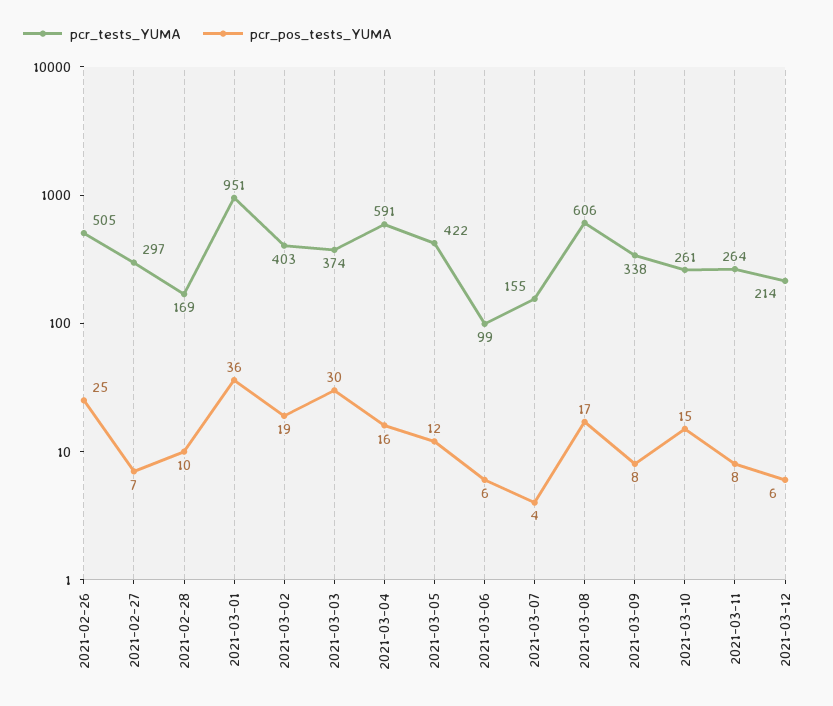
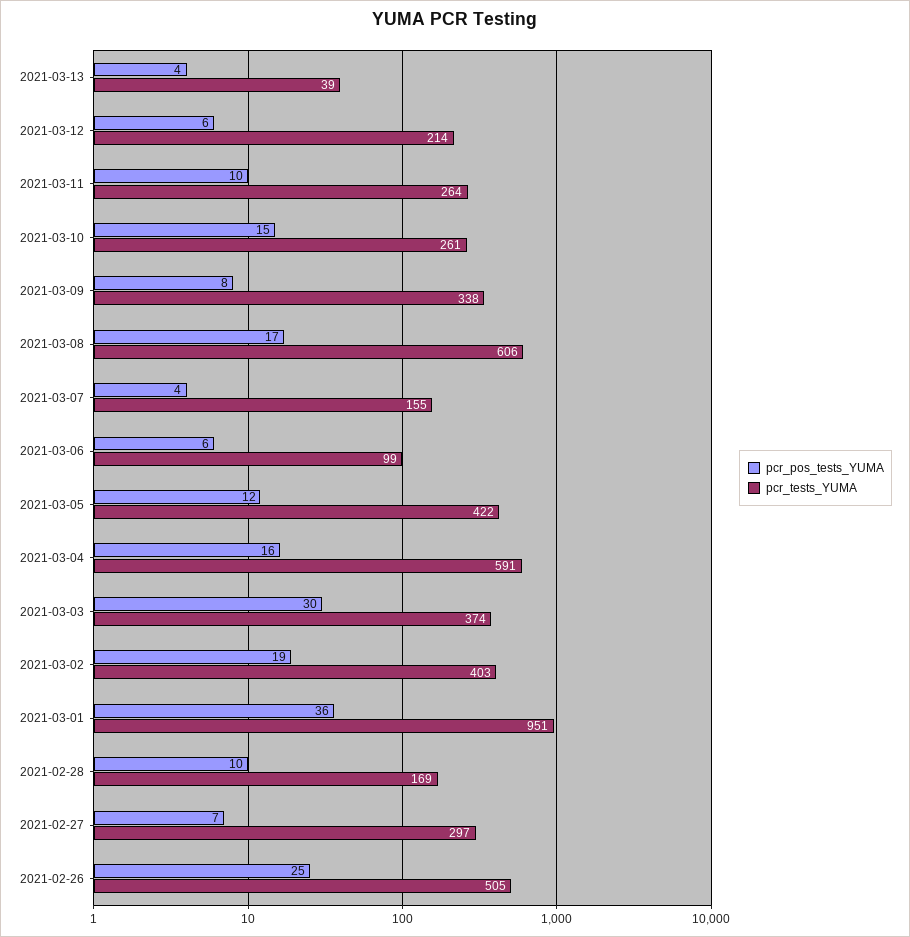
pcr_pos_tests_YUMA, 2021-03-11: 8 -> 10
pcr_pos_tests_YUMA, 2021-03-13: none -> 4
pcr_tests_YUMA, 2021-03-13: none -> 39

